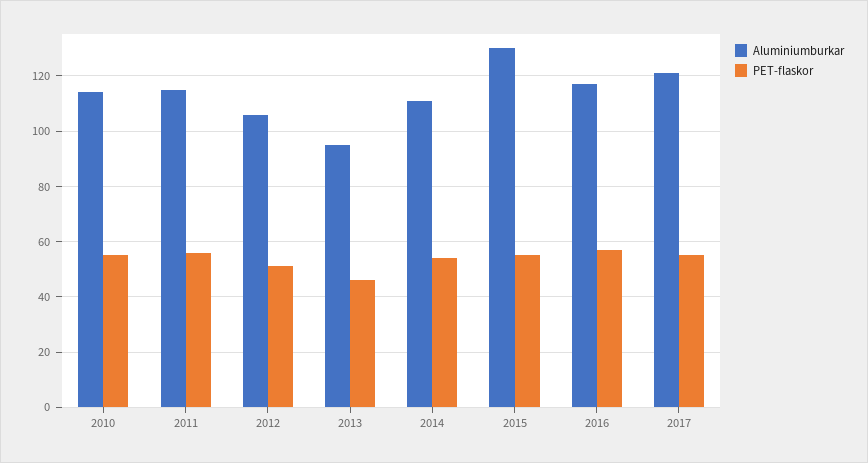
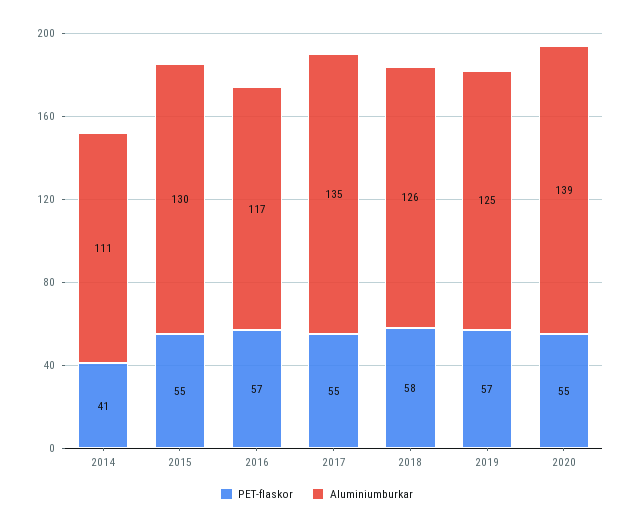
Aluminiumburkar, 2010: 115 -> none
PET-flaskor, 2010: 55 -> none
Aluminiumburkar, 2011: 115 -> none
PET-flaskor, 2011: 55 -> none
Aluminiumburkar, 2012: 105 -> none
PET-flaskor, 2012: 50 -> none
Aluminiumburkar, 2013: 95 -> none
PET-flaskor, 2013: 45 -> none
PET-flaskor, 2014: 55 -> 41
Aluminiumburkar, 2017: 120 -> 135
PET-flaskor, 2018: none -> 58
Aluminiumburkar, 2018: none -> 126
PET-flaskor, 2019: none -> 57
Aluminiumburkar, 2019: none -> 125
PET-flaskor, 2020: none -> 55
Aluminiumburkar, 2020: none -> 139

